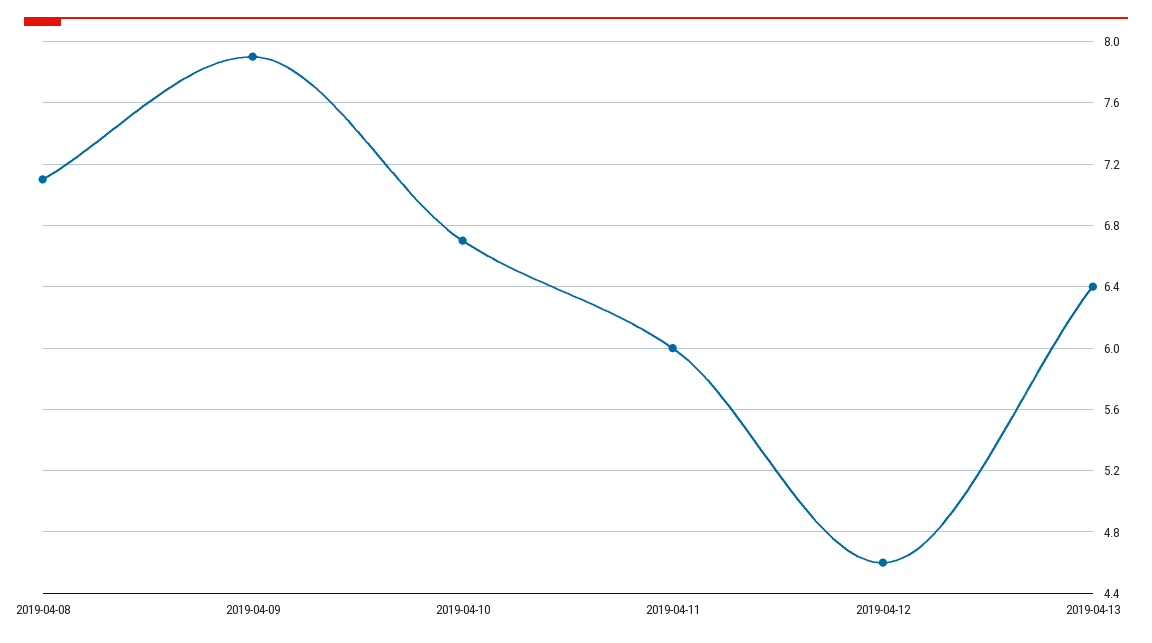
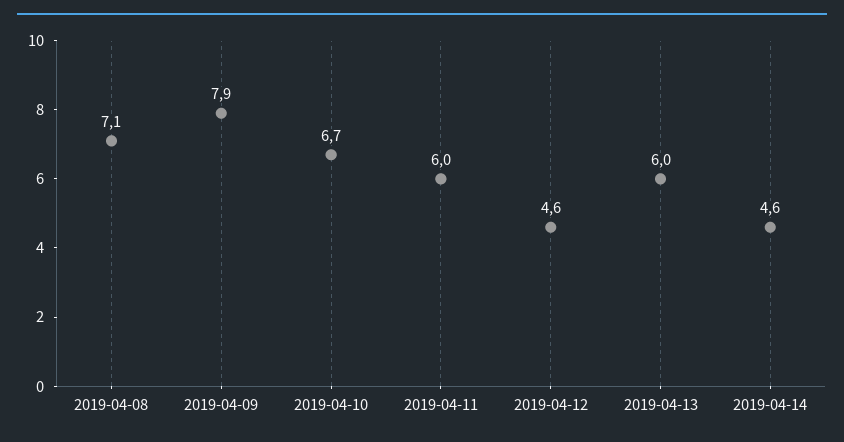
2019-04-13: 6.4 -> 6
2019-04-14: none -> 4.6

